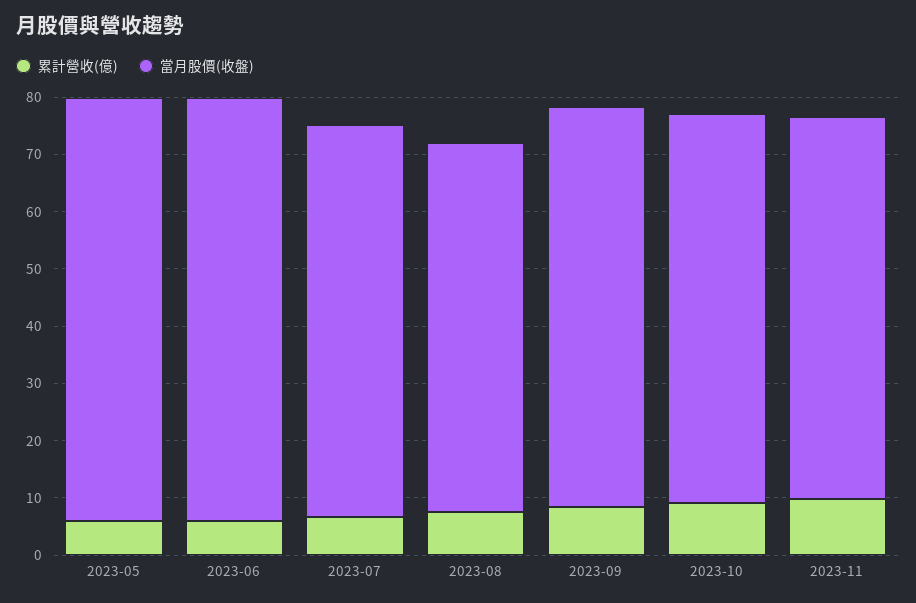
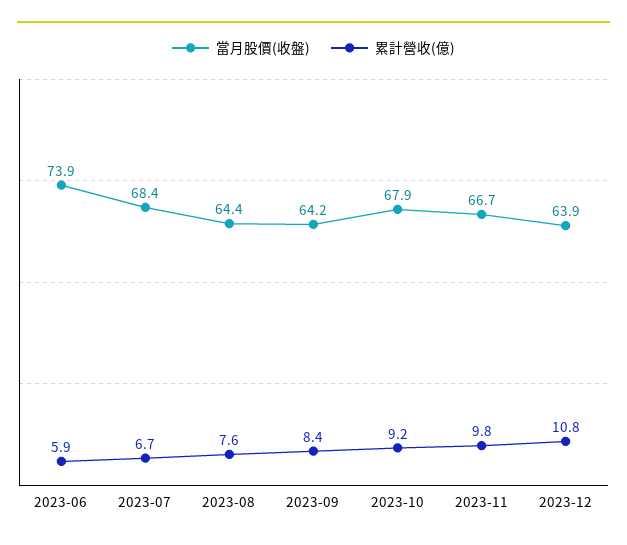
累計營收(億), 2023-05: 6 -> none
當月股價(收盤), 2023-05: 74 -> none
當月股價(收盤), 2023-09: 70 -> 64.2
當月股價(收盤), 2023-12: none -> 63.9
累計營收(億), 2023-12: none -> 10.8

